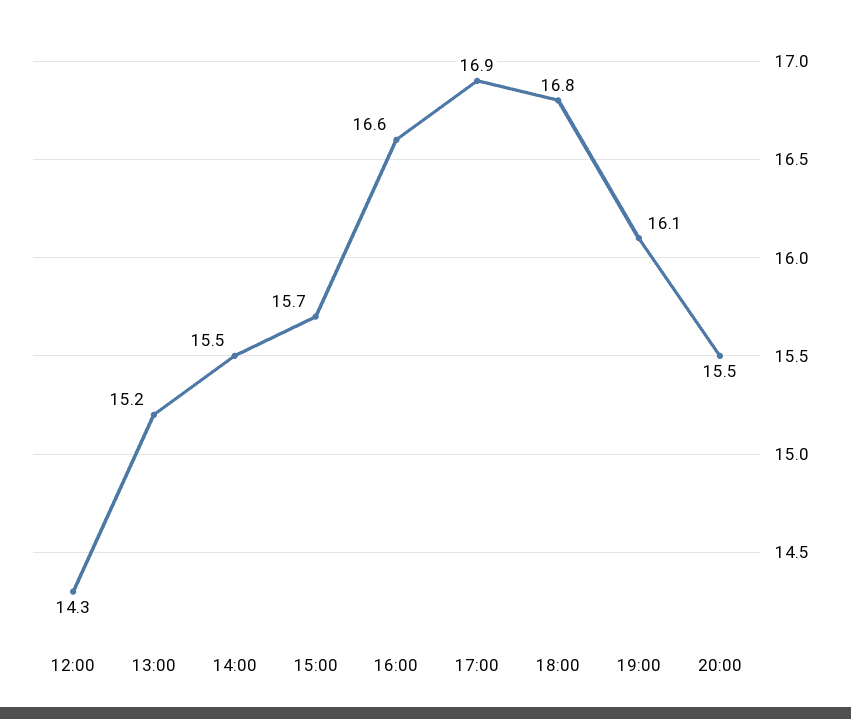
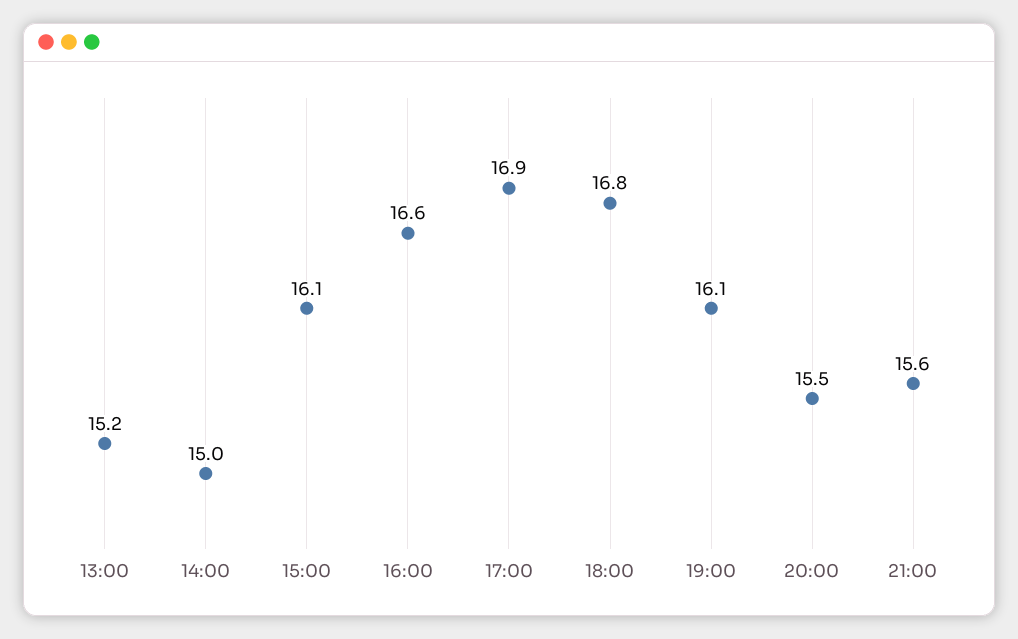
12:00: 14.3 -> none
14:00: 15.5 -> 15
15:00: 15.7 -> 16.1
21:00: none -> 15.6

